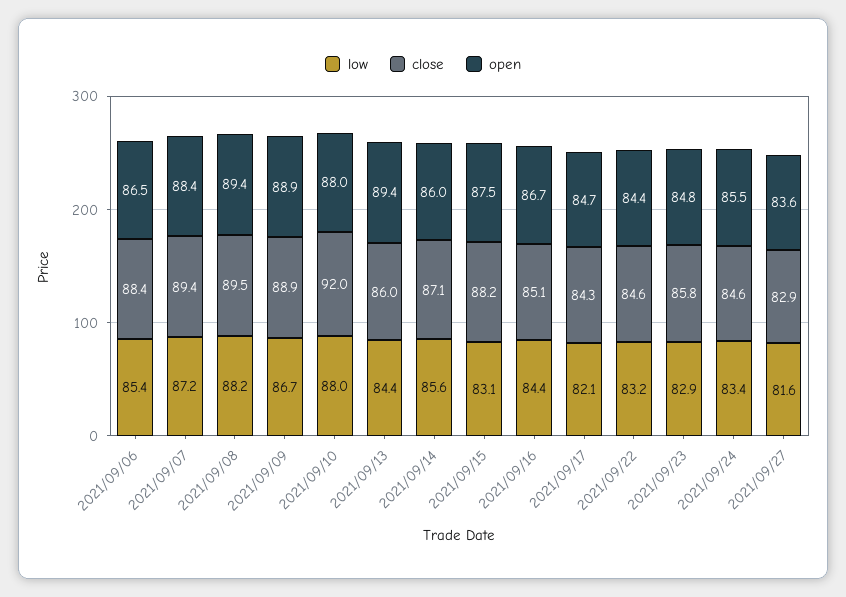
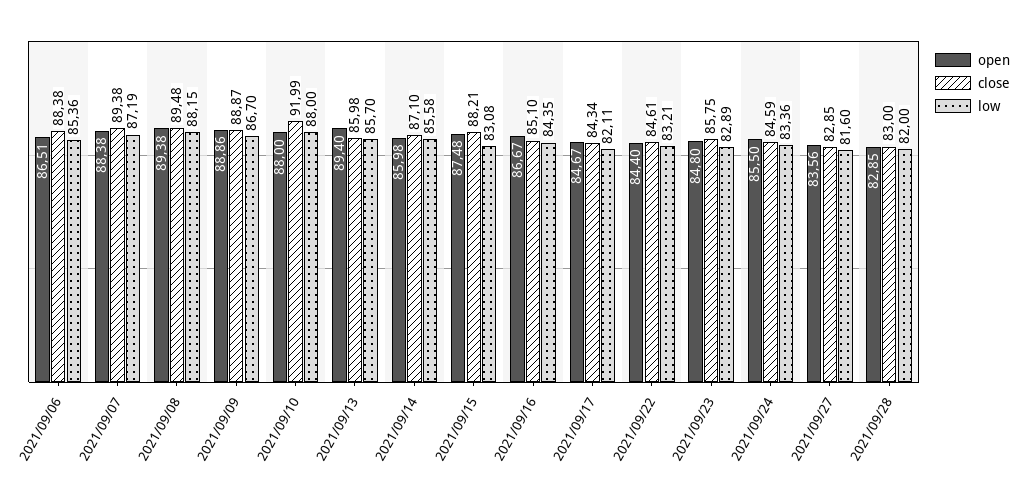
low, 2021/09/13: 84.4 -> 85.7
open, 2021/09/28: none -> 82.85
close, 2021/09/28: none -> 83
low, 2021/09/28: none -> 82

